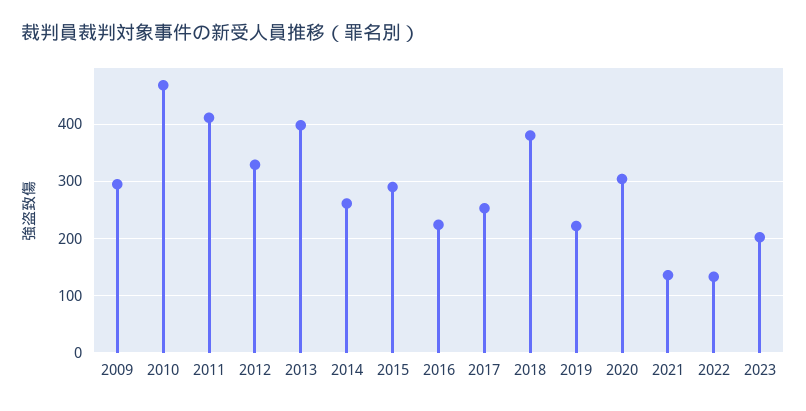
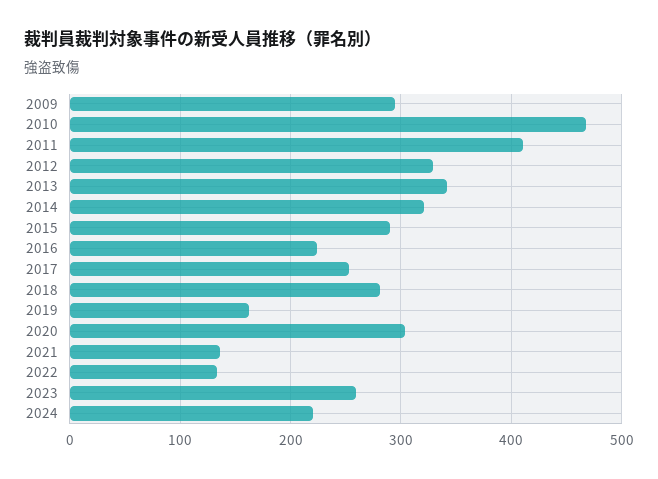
2013: 400 -> 340
2014: 260 -> 320
2018: 380 -> 280
2019: 220 -> 160
2023: 200 -> 260
2024: none -> 220

